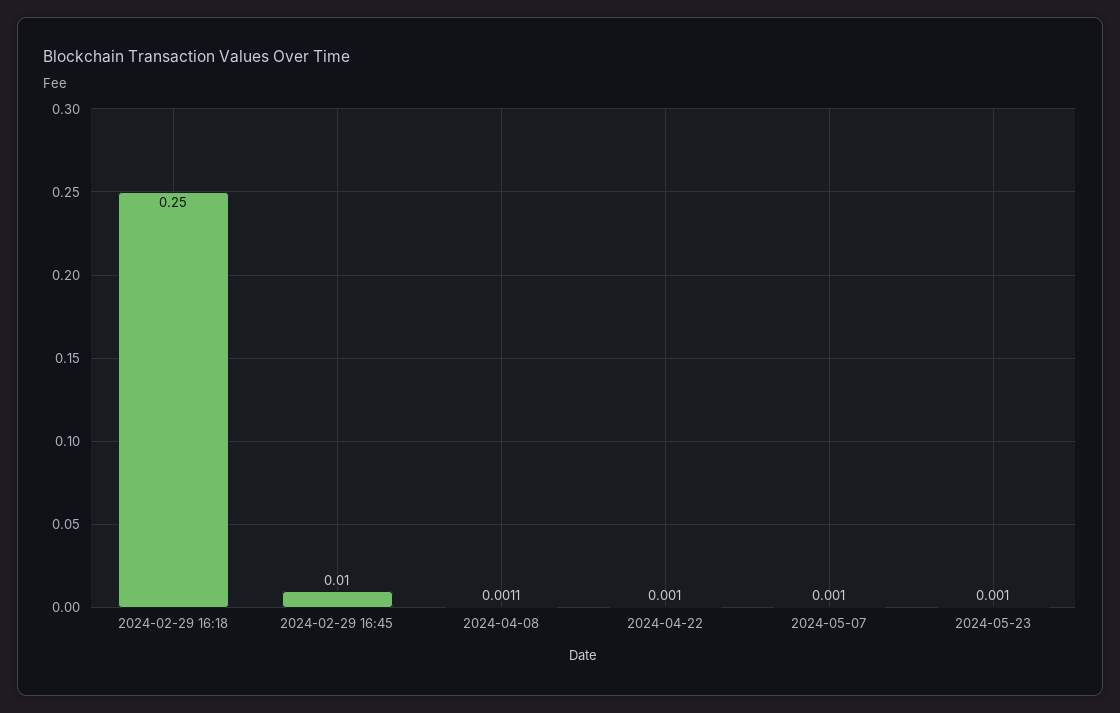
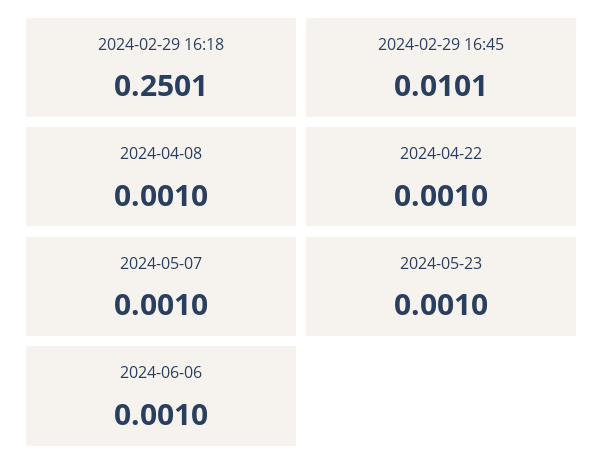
2024-02-29 16:18: 0.25 -> 0.2501
2024-02-29 16:45: 0.01 -> 0.0101
2024-04-08: 0.0011 -> 0.001
2024-06-06: none -> 0.001

